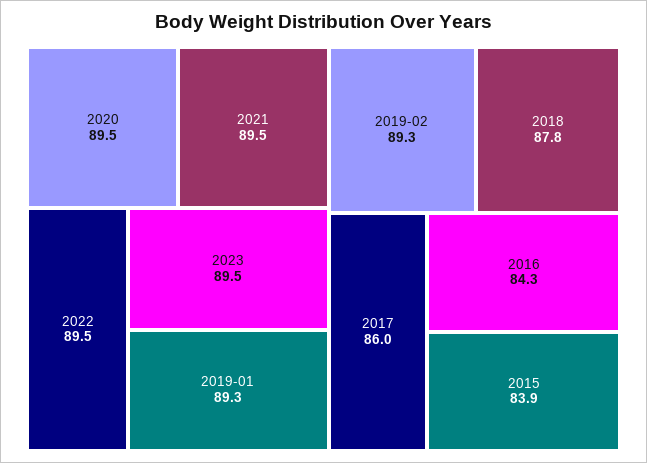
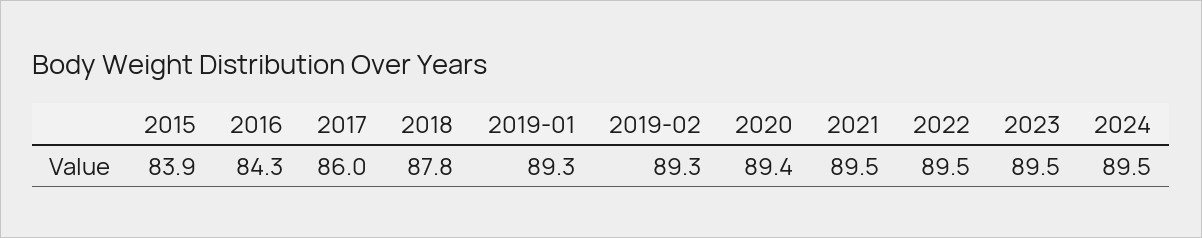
2020: 89.5 -> 89.4
2024: none -> 89.5

